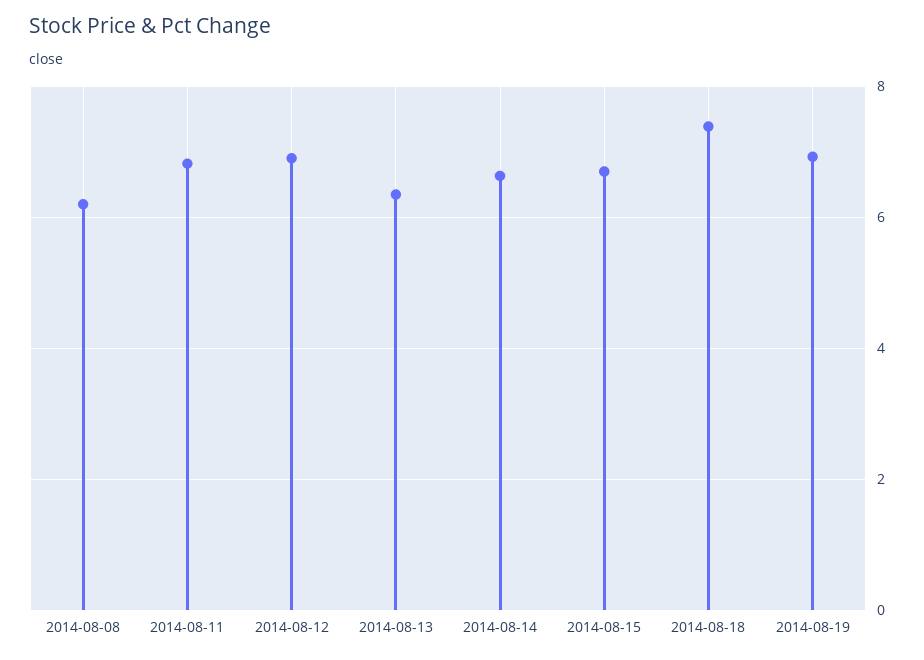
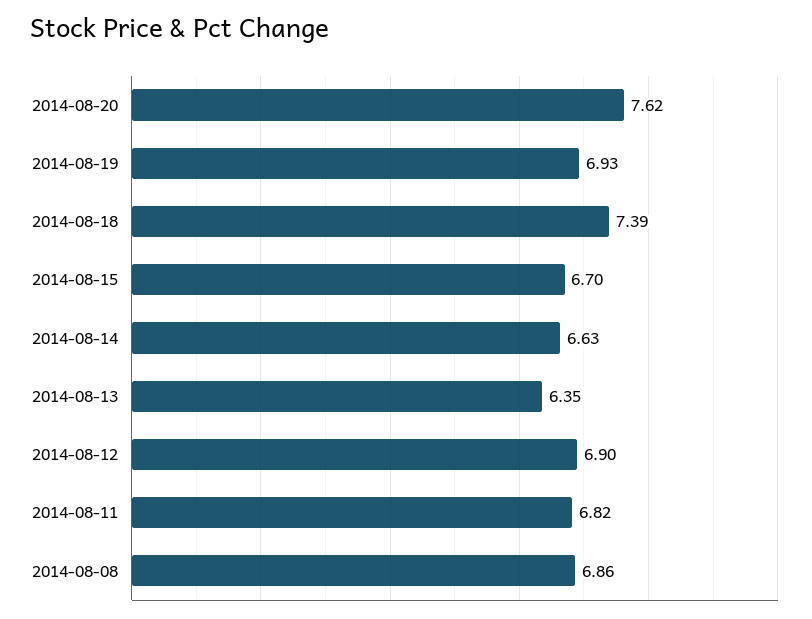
2014-08-08: 6.2 -> 6.86
2014-08-20: none -> 7.62

